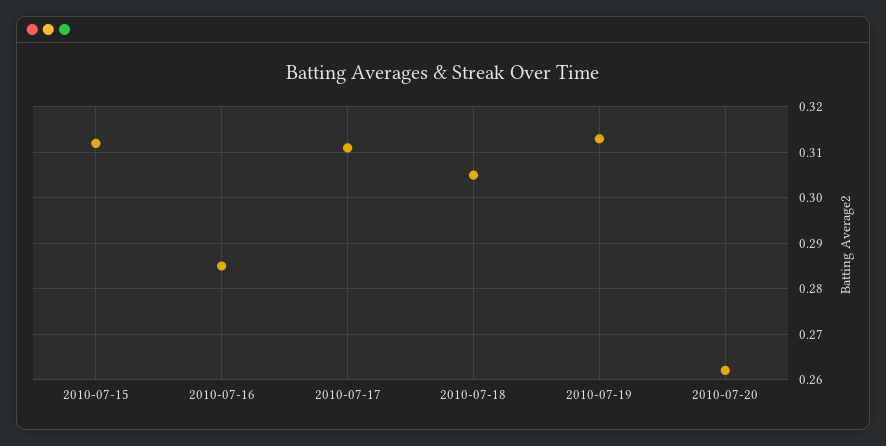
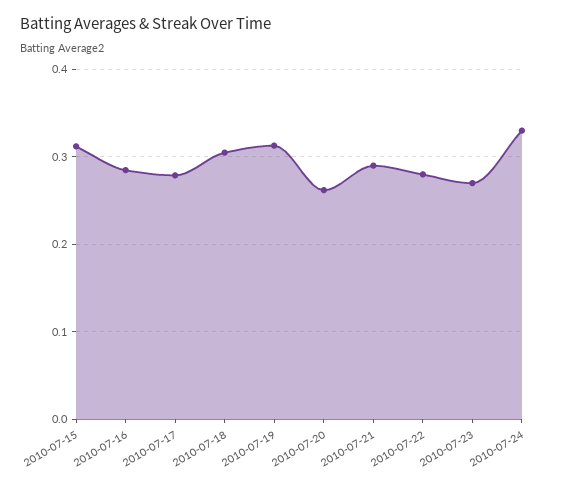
2010-07-17: 0.31 -> 0.28
2010-07-21: none -> 0.29
2010-07-22: none -> 0.28
2010-07-23: none -> 0.27
2010-07-24: none -> 0.33

